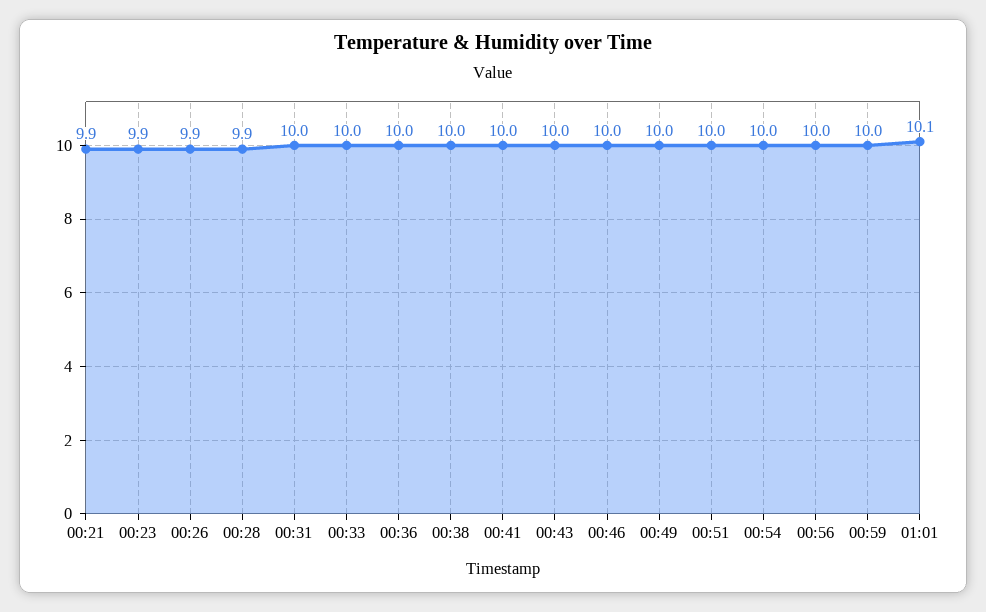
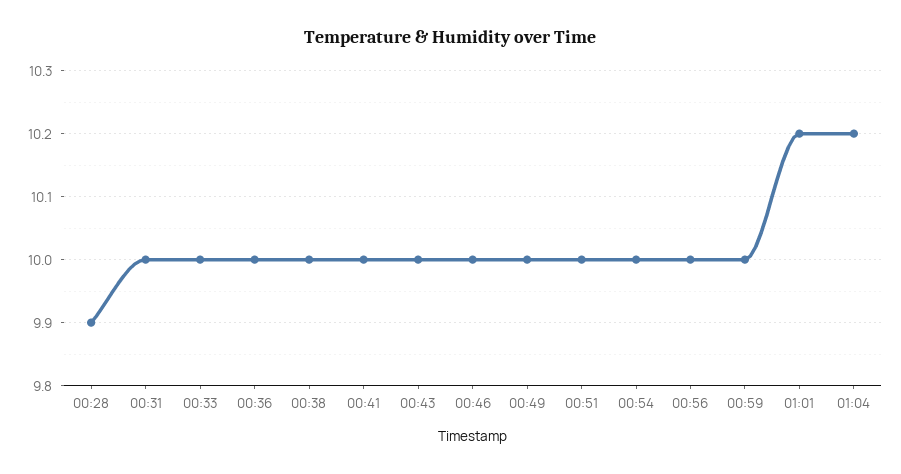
00:21: 9.9 -> none
00:23: 9.9 -> none
00:26: 9.9 -> none
01:01: 10.1 -> 10.2
01:04: none -> 10.2

